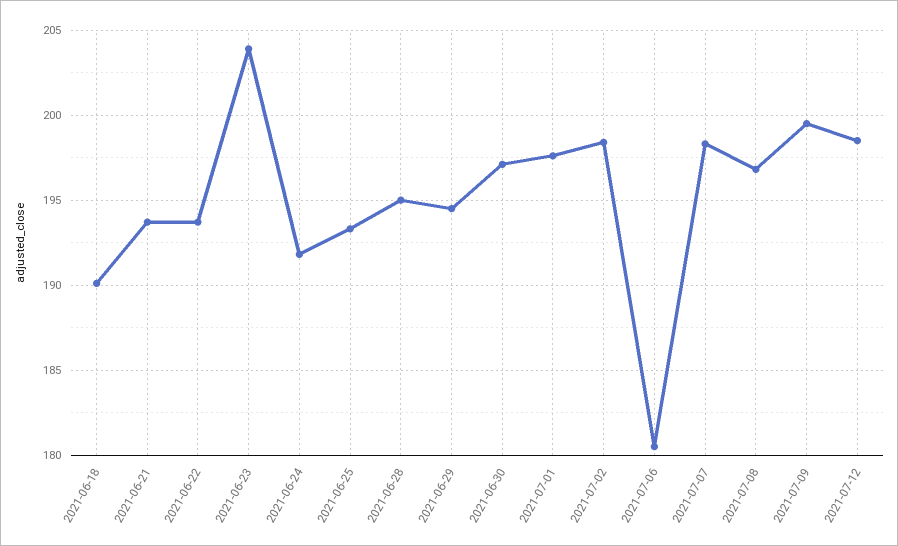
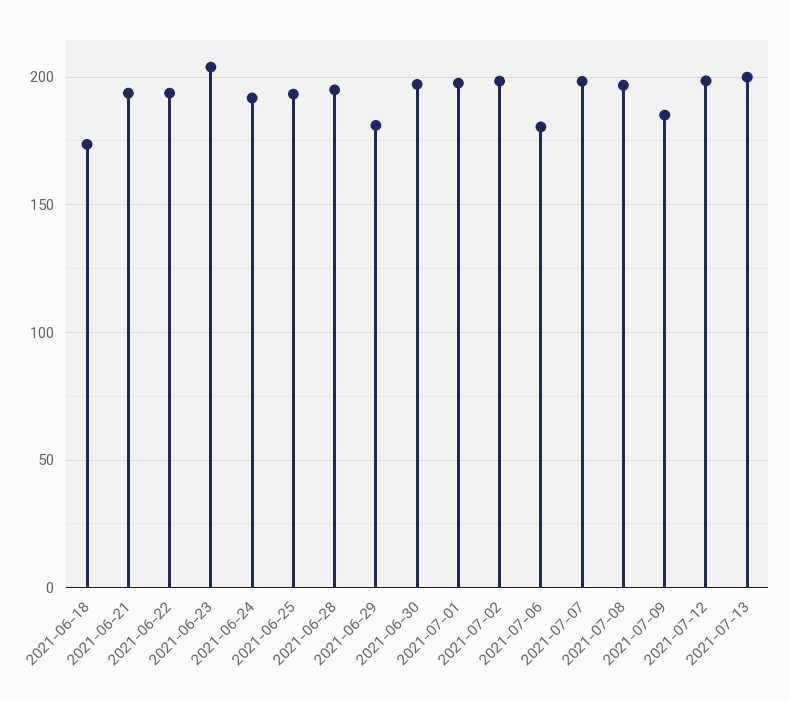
2021-06-18: 190 -> 175
2021-06-29: 194.5 -> 180
2021-07-09: 199.5 -> 185
2021-07-13: none -> 200

